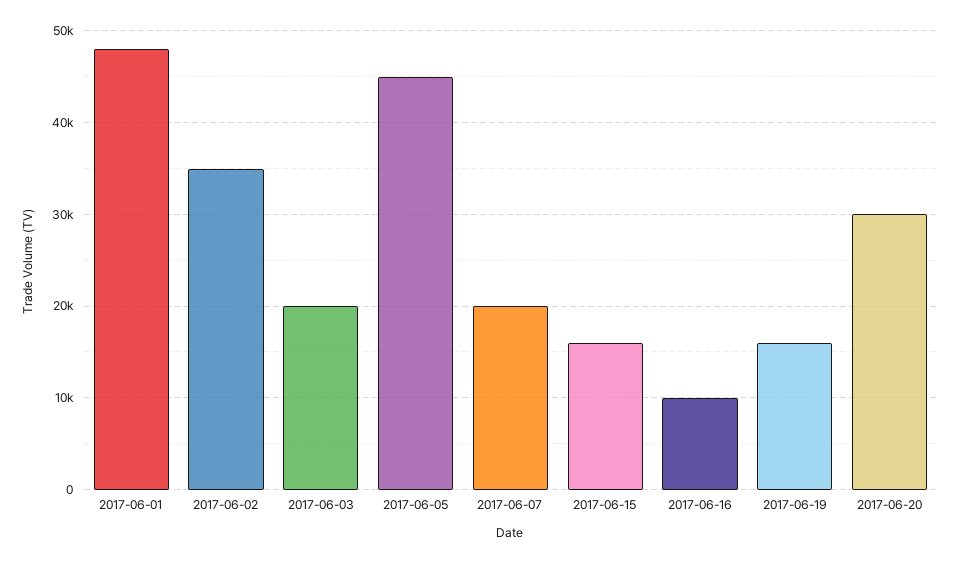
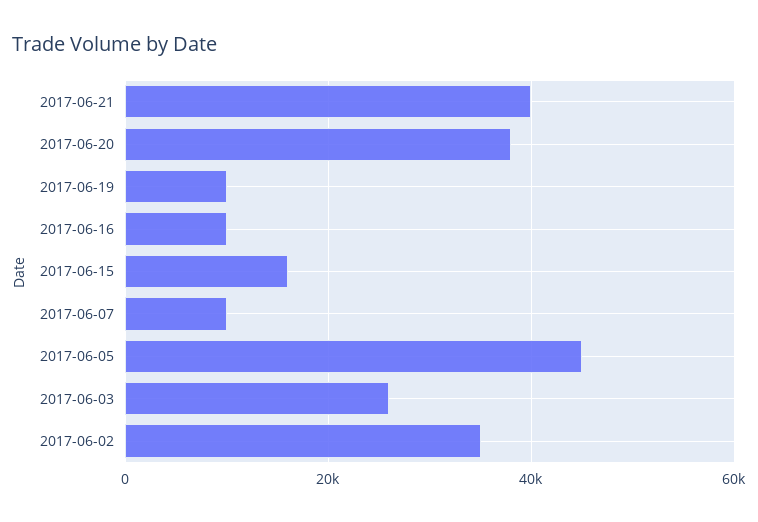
2017-06-01: 48000 -> none
2017-06-03: 20000 -> 26000
2017-06-07: 20000 -> 10000
2017-06-19: 16000 -> 10000
2017-06-20: 30000 -> 38000
2017-06-21: none -> 40000

